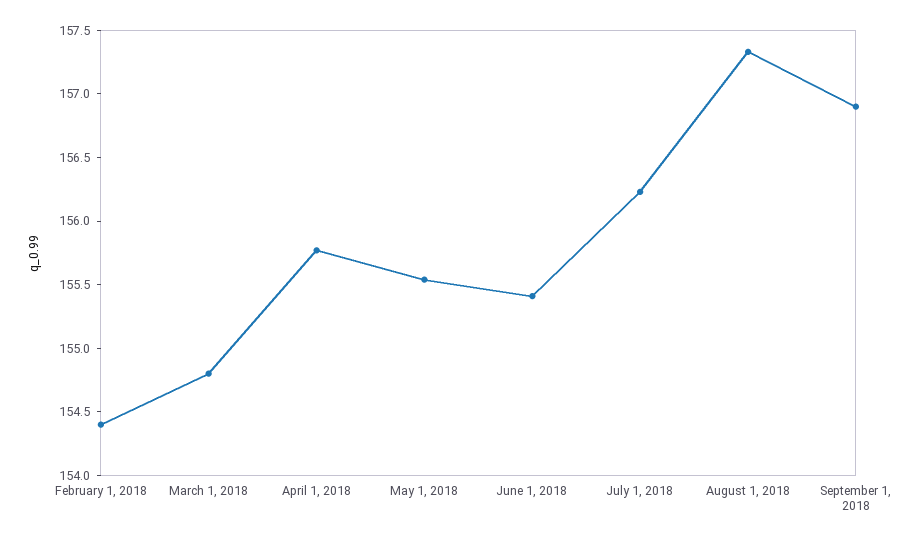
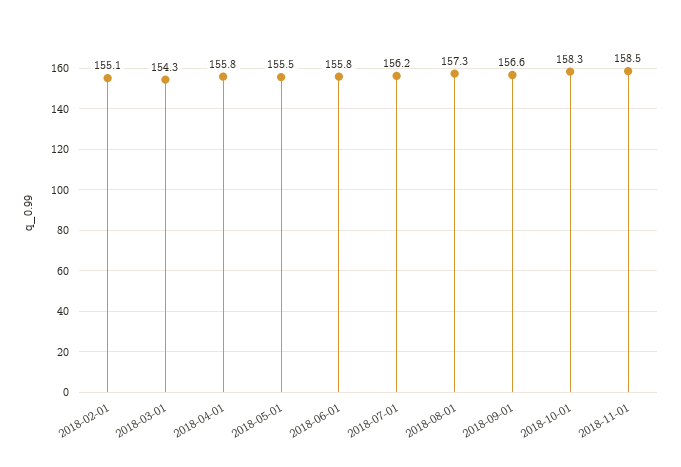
February 1, 2018: 154.4 -> 155.1
March 1, 2018: 154.8 -> 154.3
June 1, 2018: 155.4 -> 155.8
September 1, 2018: 156.9 -> 156.6
2018-10-01: none -> 158.3
2018-11-01: none -> 158.5

